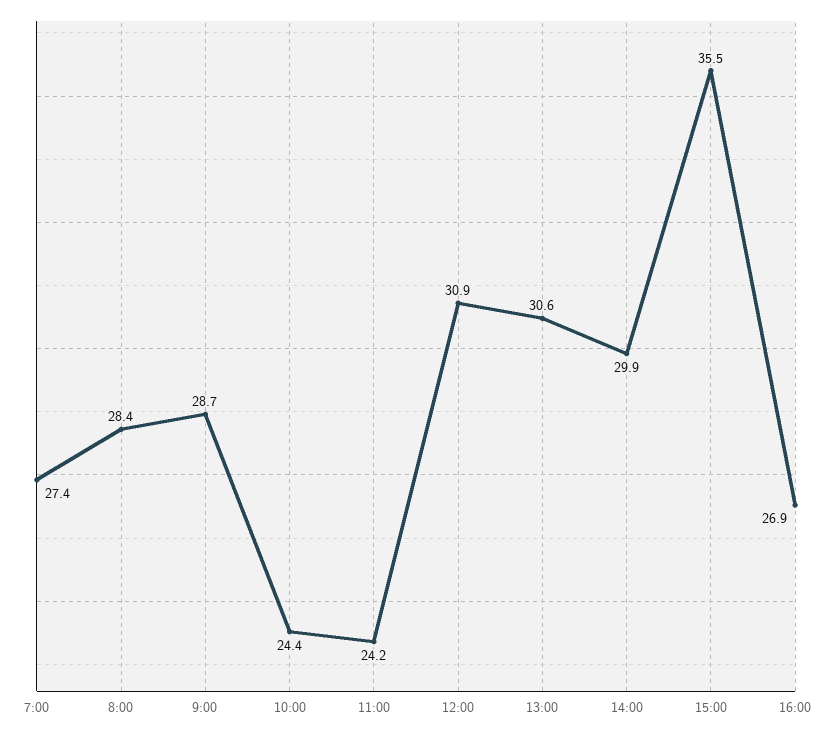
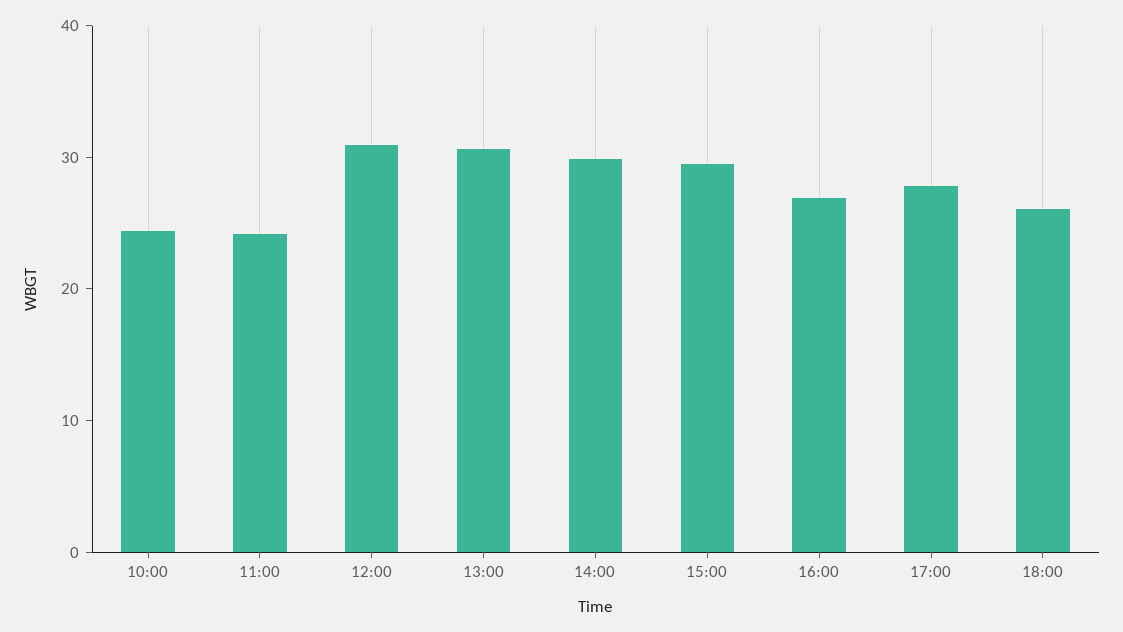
7:00: 27.4 -> none
8:00: 28.4 -> none
9:00: 28.7 -> none
15:00: 35.5 -> 30
17:00: none -> 28
18:00: none -> 26

